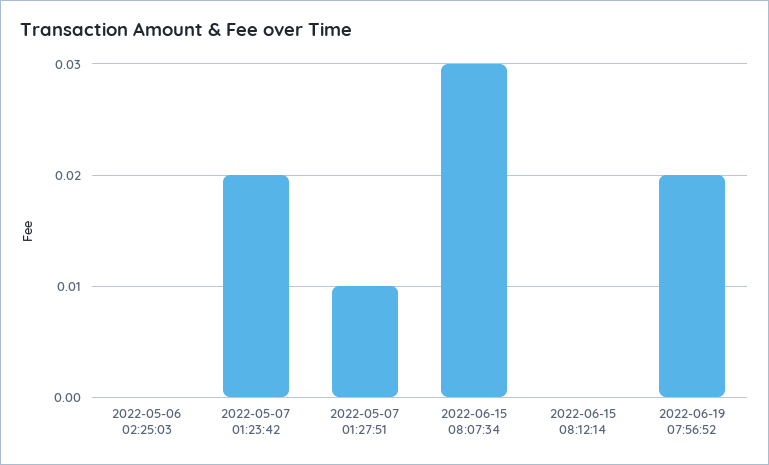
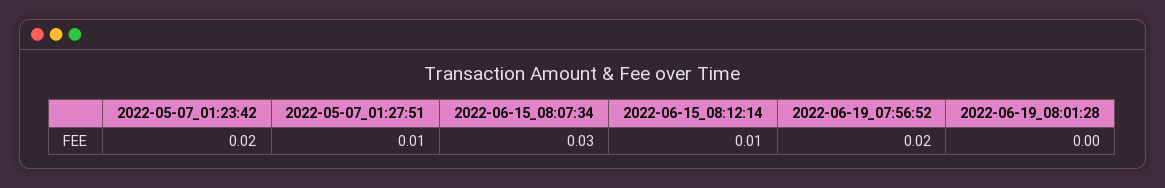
2022-05-06 02:25:03: 0 -> none
2022-06-15 08:12:14: 0 -> 0.01
2022-06-19_08:01:28: none -> 0

